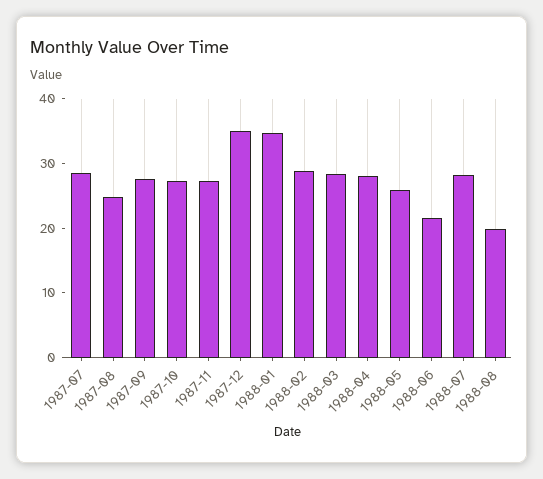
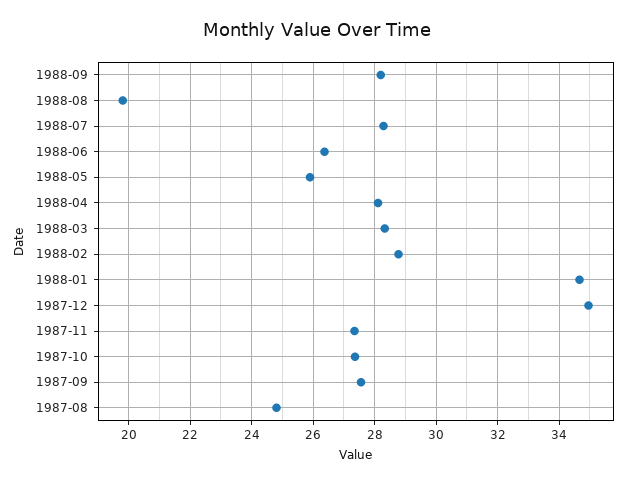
1987-07: 28 -> none
1988-06: 22 -> 26.4
1988-09: none -> 28.2

